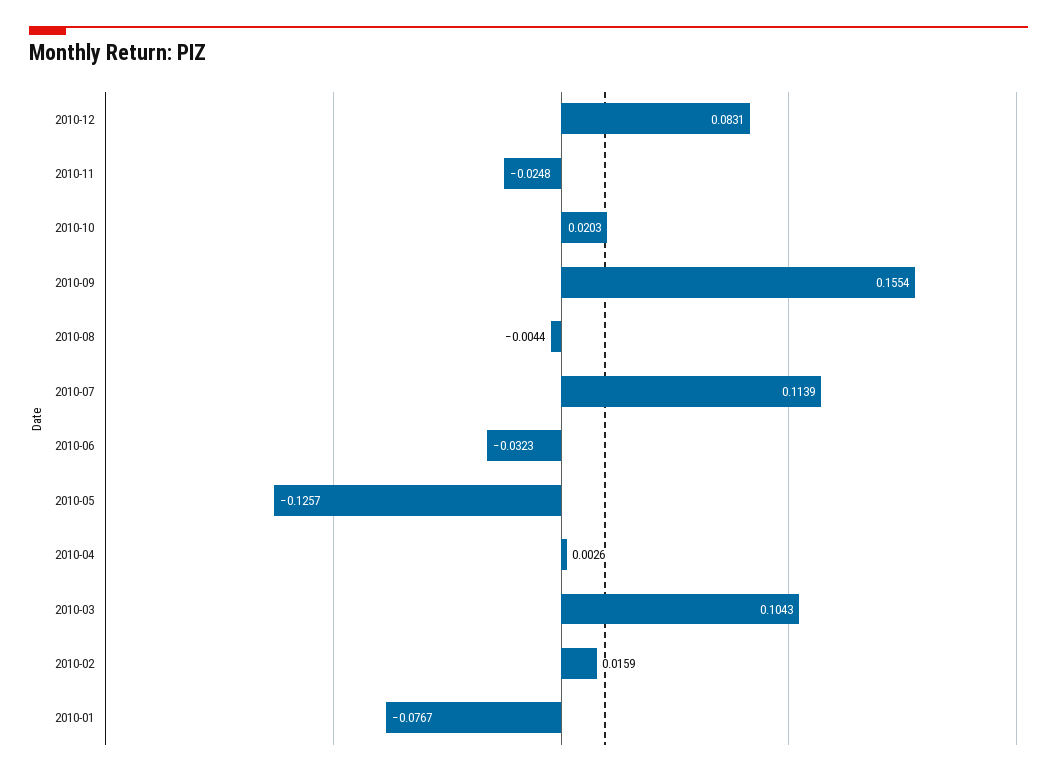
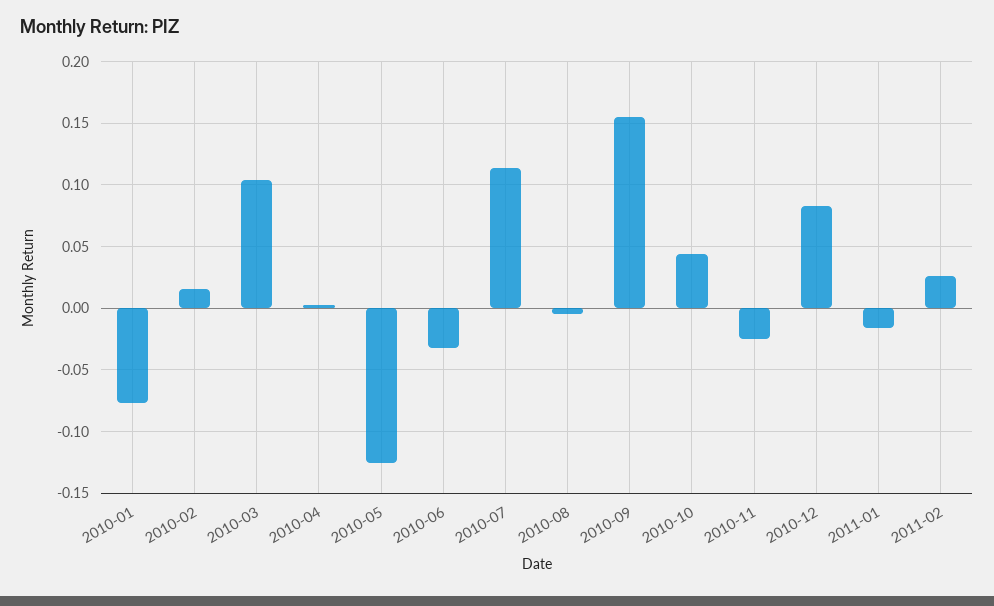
2010-10: 0.0203 -> 0.045
2011-01: none -> -0.015
2011-02: none -> 0.025

